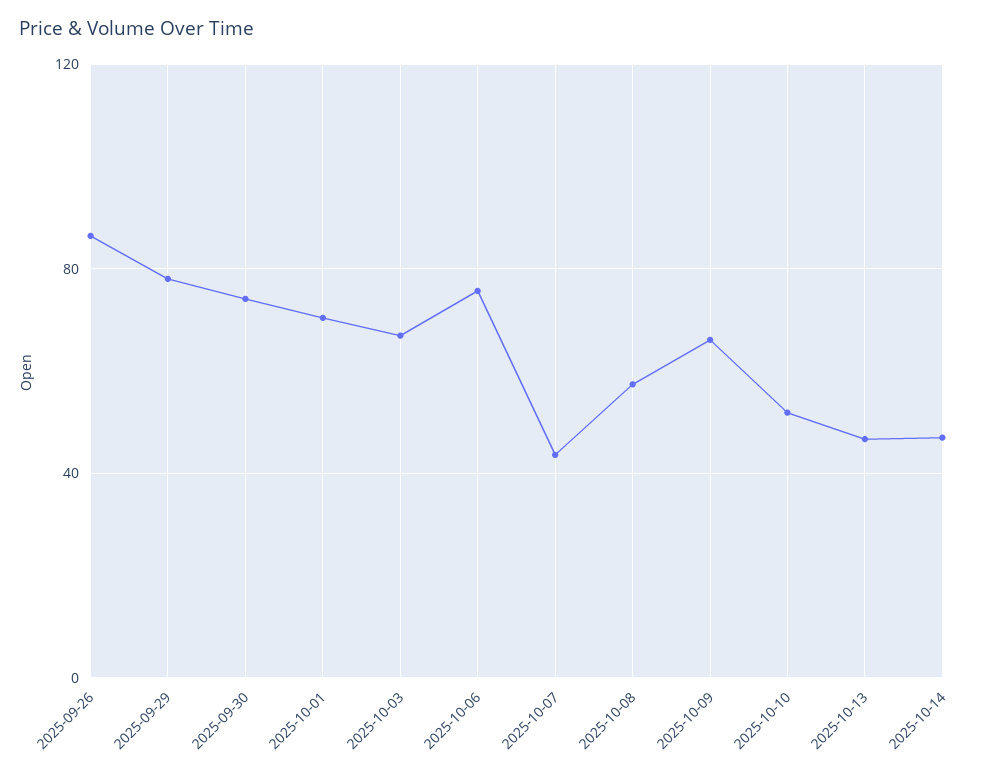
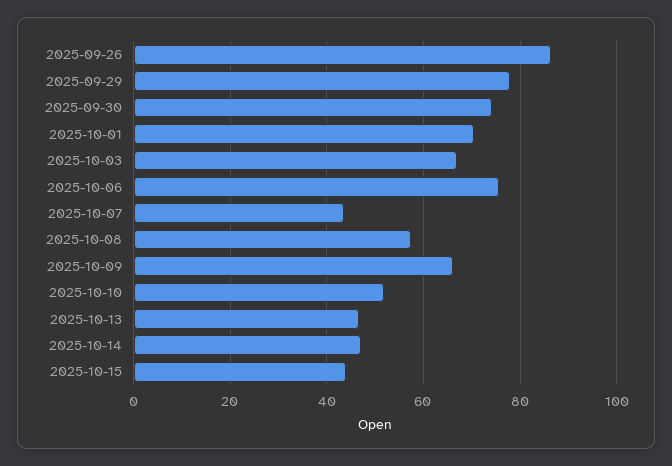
2025-10-15: none -> 44

